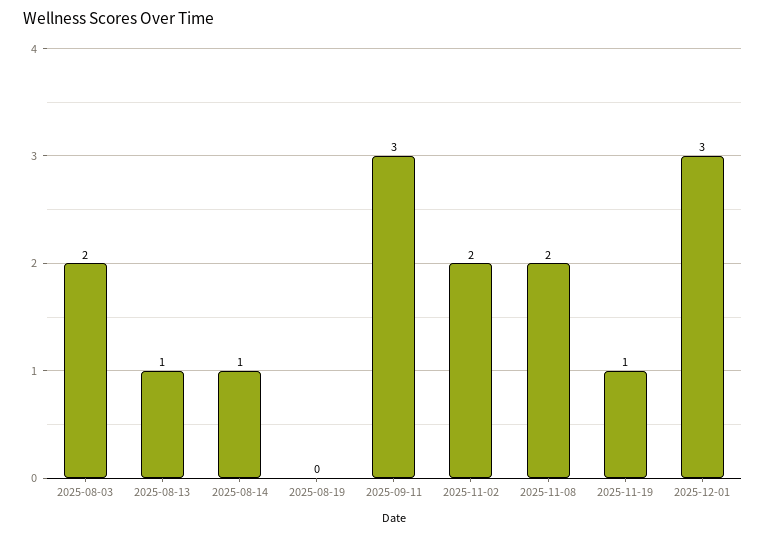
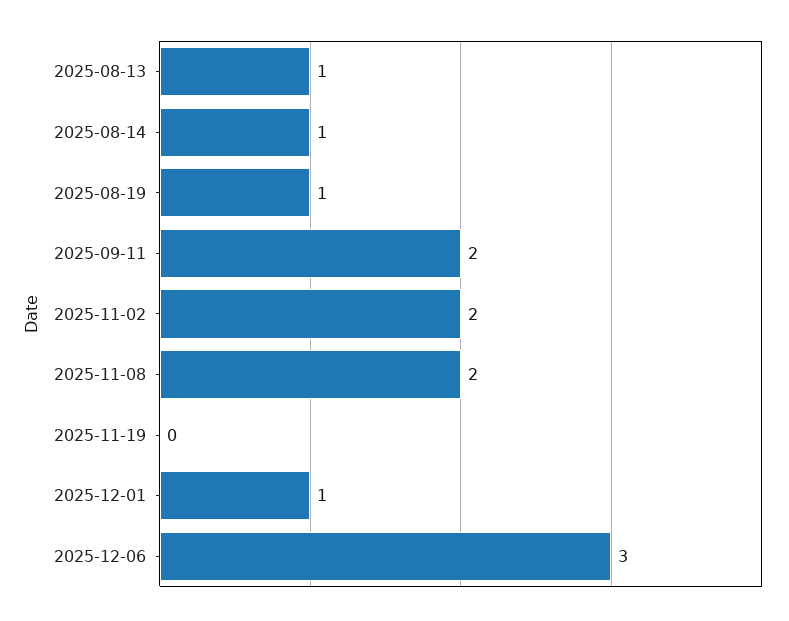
2025-08-03: 2 -> none
2025-08-19: 0 -> 1
2025-09-11: 3 -> 2
2025-11-19: 1 -> 0
2025-12-01: 3 -> 1
2025-12-06: none -> 3

